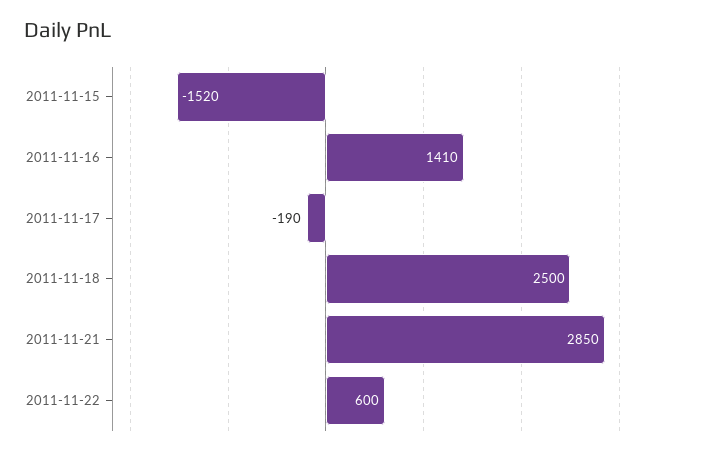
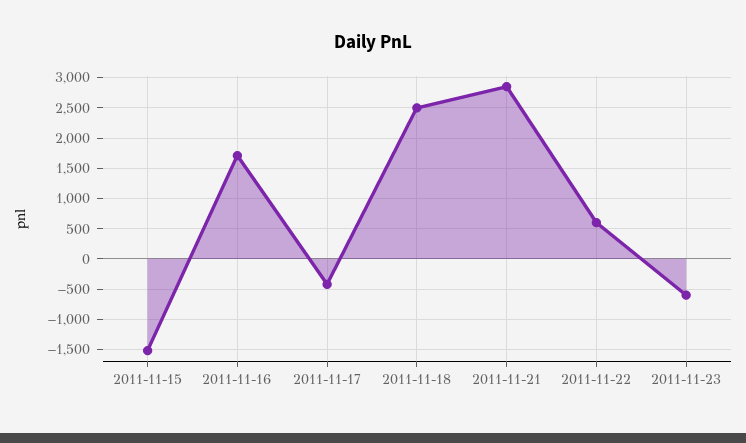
2011-11-16: 1410 -> 1700
2011-11-17: -190 -> -400
2011-11-23: none -> -600

